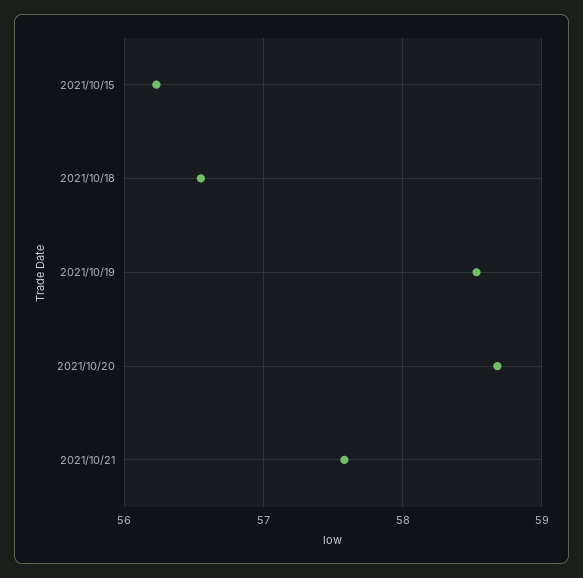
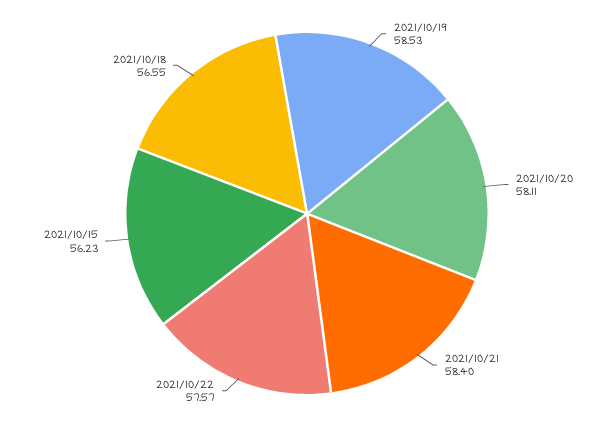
2021/10/20: 58.7 -> 58.11
2021/10/21: 57.6 -> 58.4
2021/10/22: none -> 57.57

